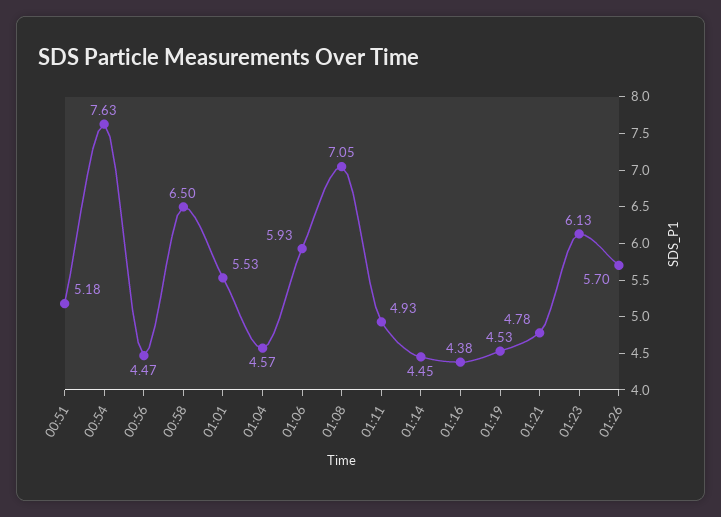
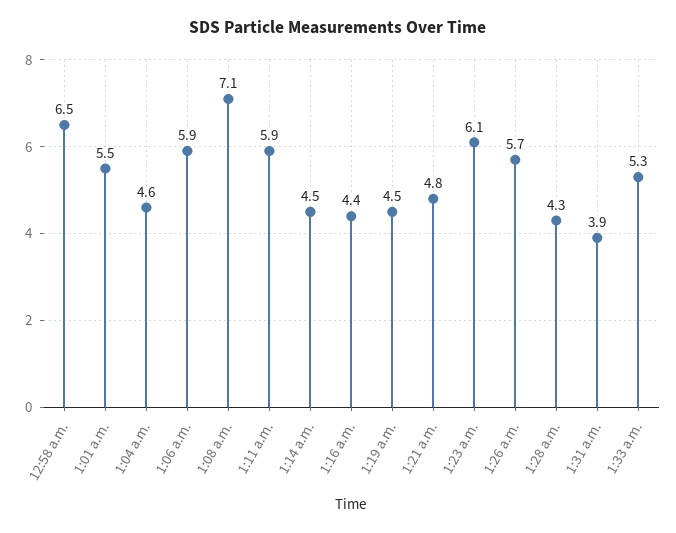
00:51: 5.18 -> none
00:54: 7.63 -> none
00:56: 4.47 -> none
01:11: 4.93 -> 5.9
1:28 a.m.: none -> 4.3
1:31 a.m.: none -> 3.9
1:33 a.m.: none -> 5.3

